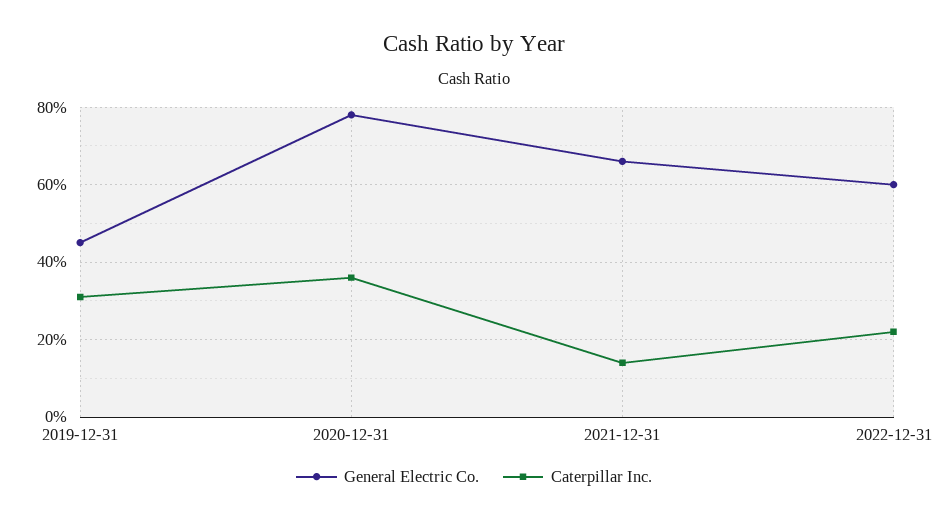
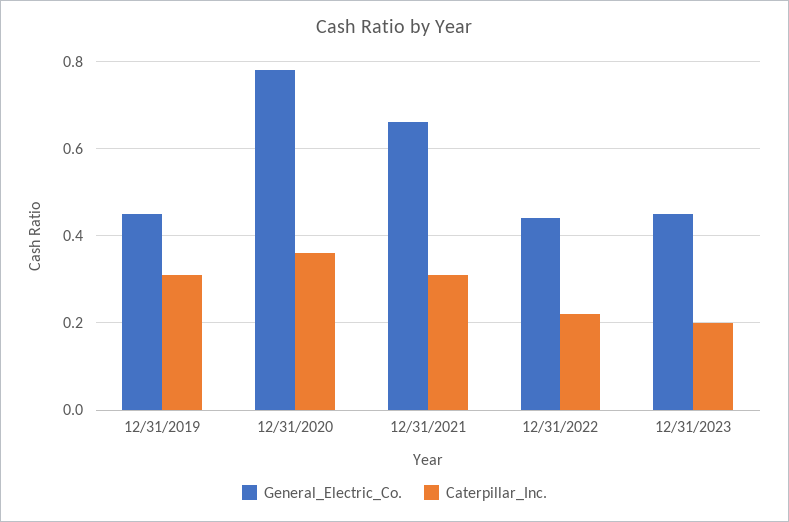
Caterpillar Inc., 2021-12-31: 0.15 -> 0.3
General Electric Co., 2022-12-31: 0.6 -> 0.45
General Electric Co., 12/31/2023: none -> 0.45
Caterpillar Inc., 12/31/2023: none -> 0.2

